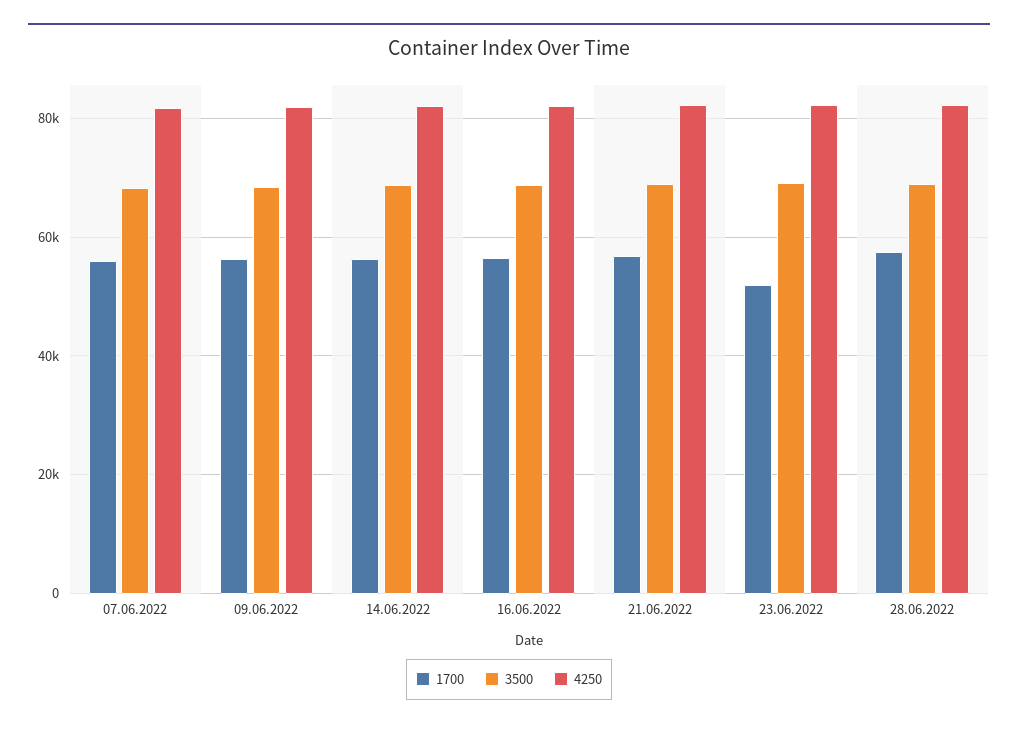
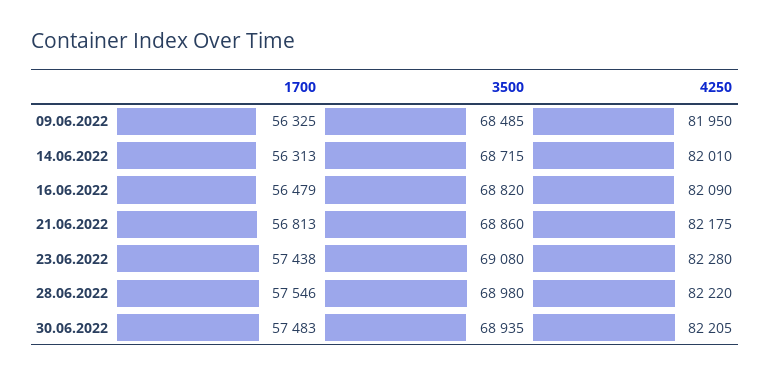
1700, 07.06.2022: 56000 -> none
3500, 07.06.2022: 68000 -> none
4250, 07.06.2022: 82000 -> none
1700, 23.06.2022: 52000 -> 57438
1700, 30.06.2022: none -> 57483
3500, 30.06.2022: none -> 68935
4250, 30.06.2022: none -> 82205

